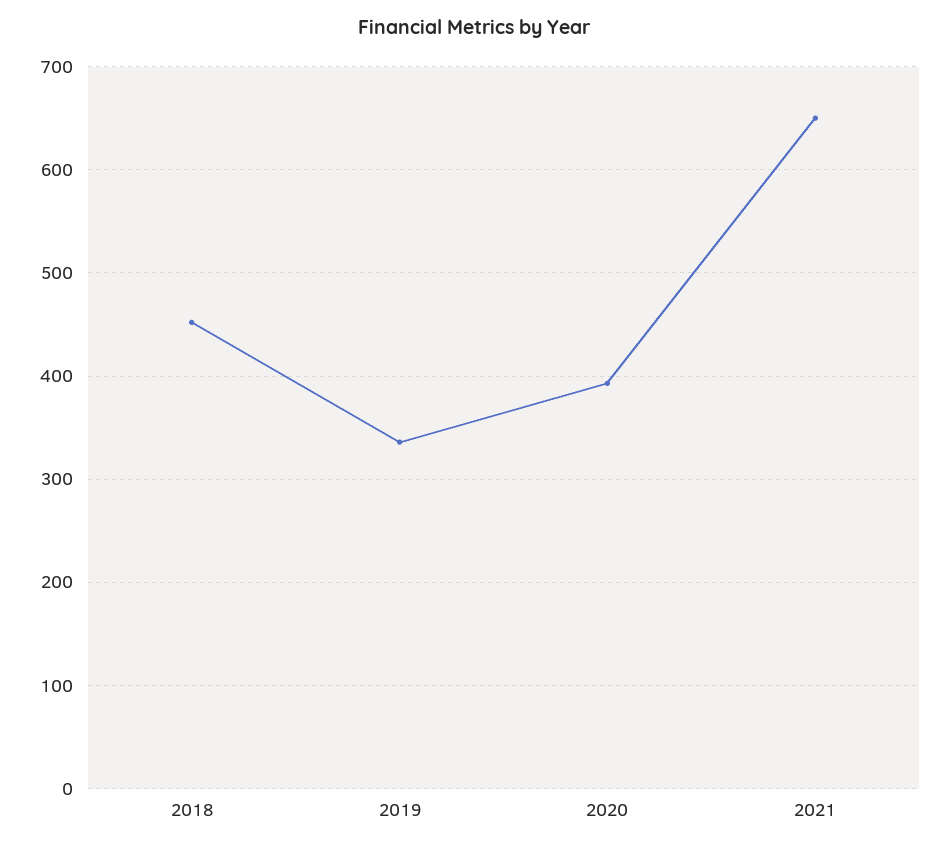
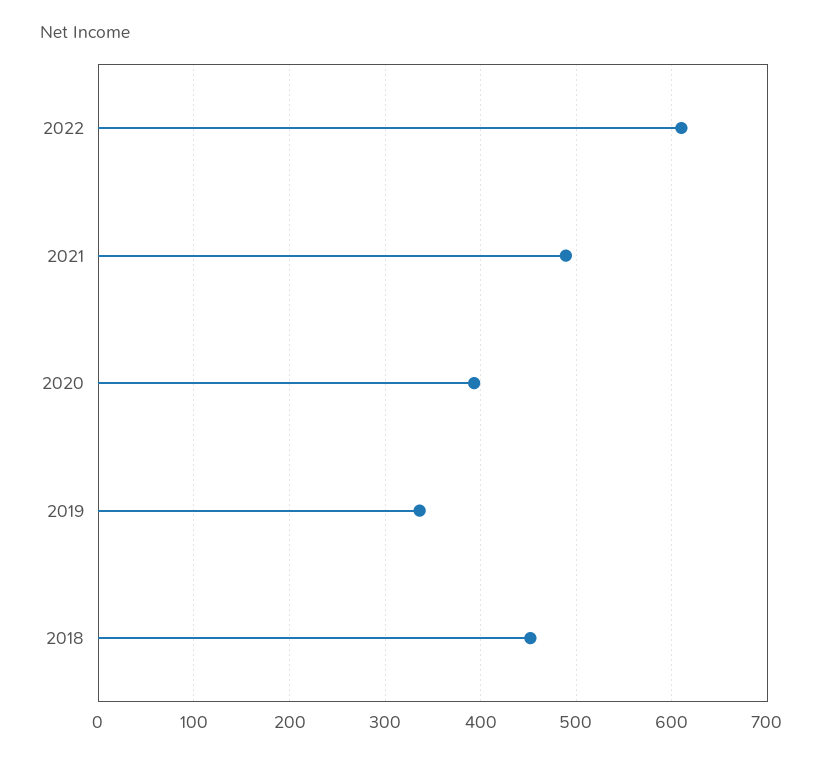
2021: 650 -> 490
2022: none -> 610

